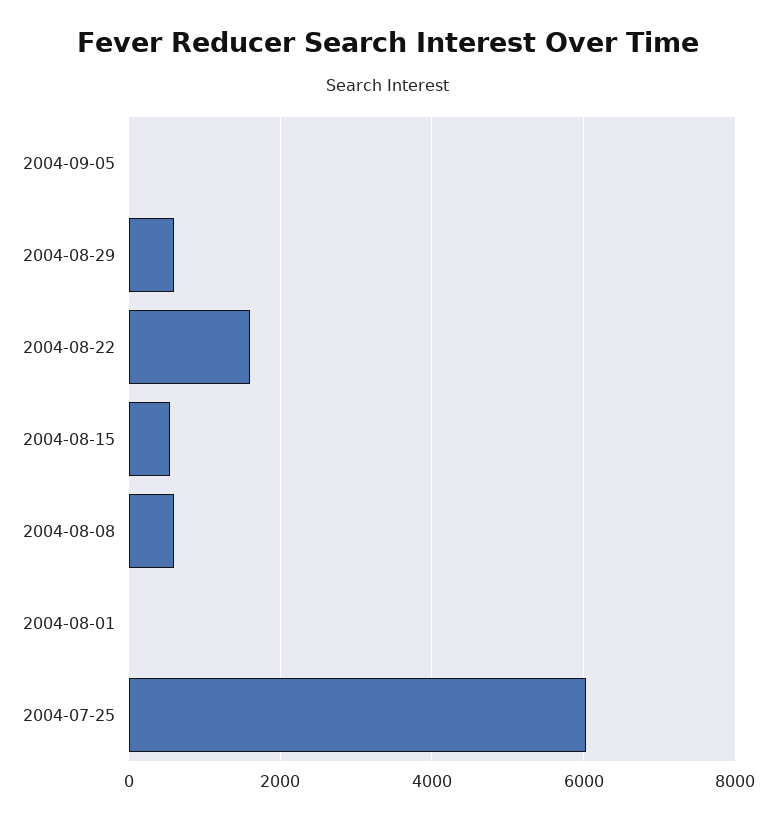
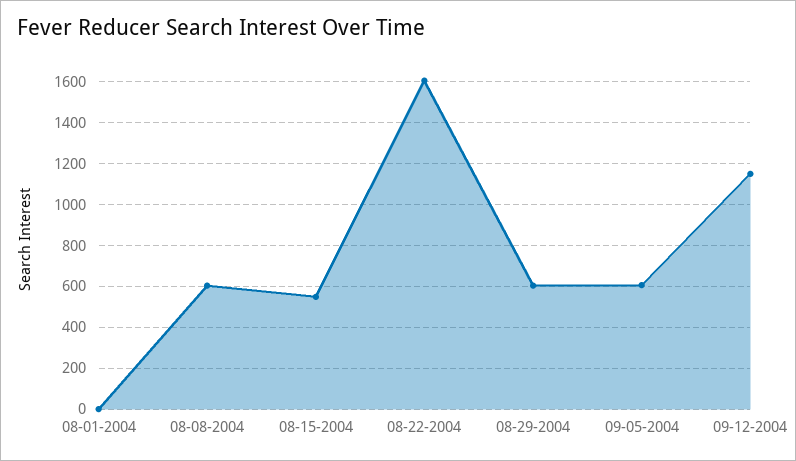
2004-09-05: 0 -> 600
2004-07-25: 6000 -> none
09-12-2004: none -> 1150

